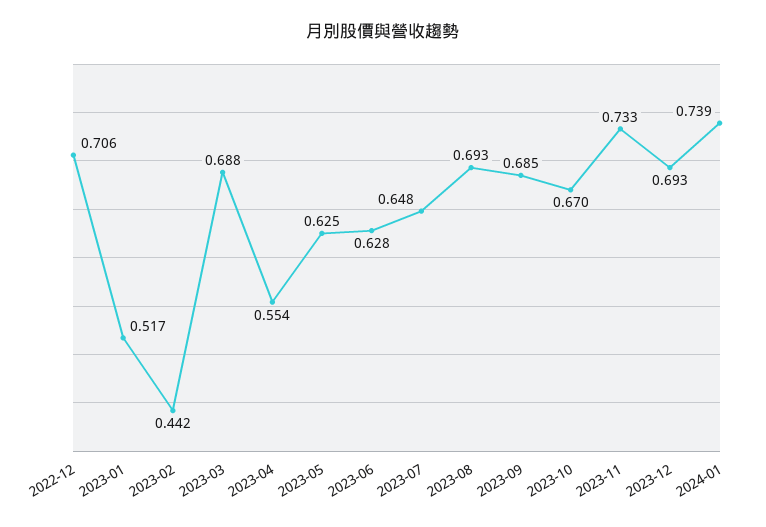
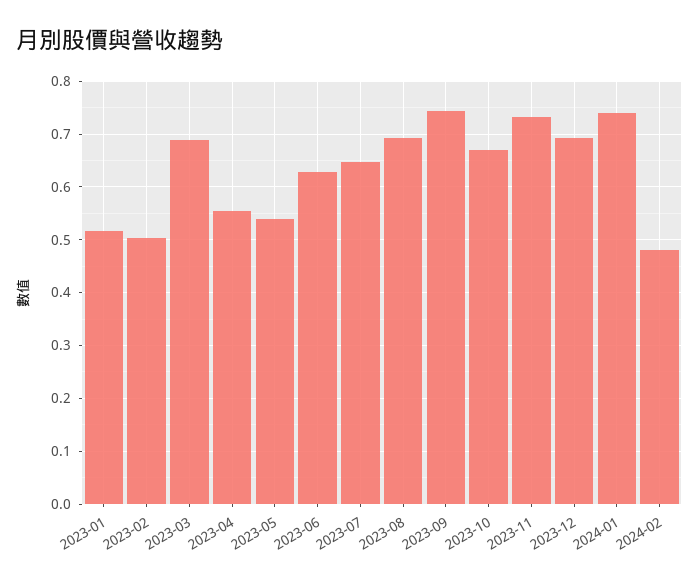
2022-12: 0.706 -> none
2023-02: 0.442 -> 0.5
2023-05: 0.625 -> 0.54
2023-09: 0.685 -> 0.74
2024-02: none -> 0.48

